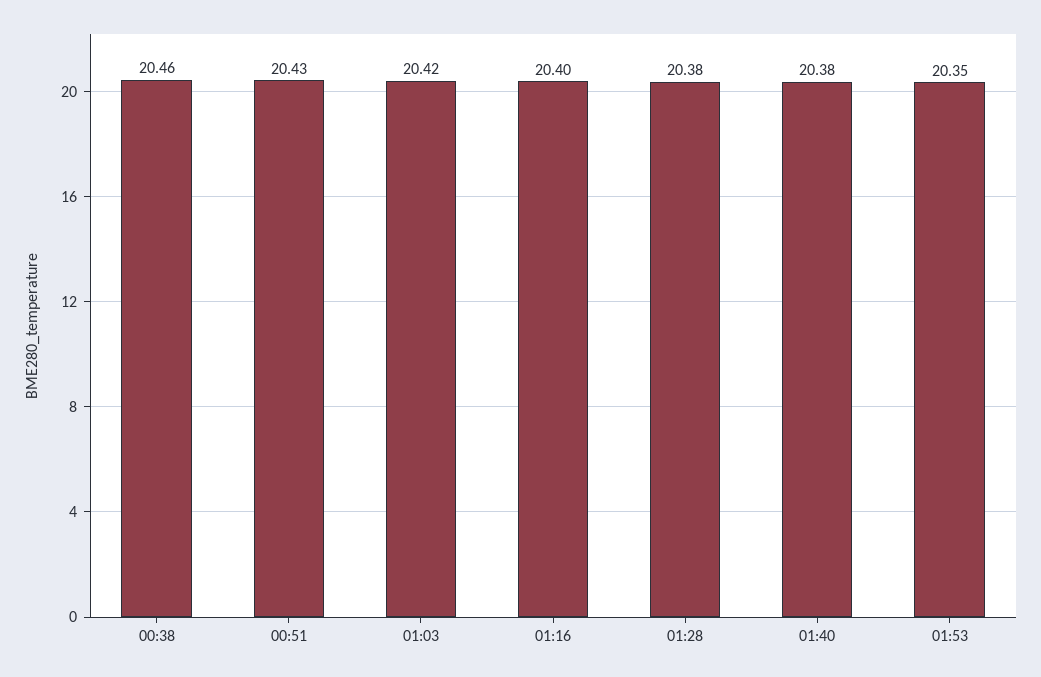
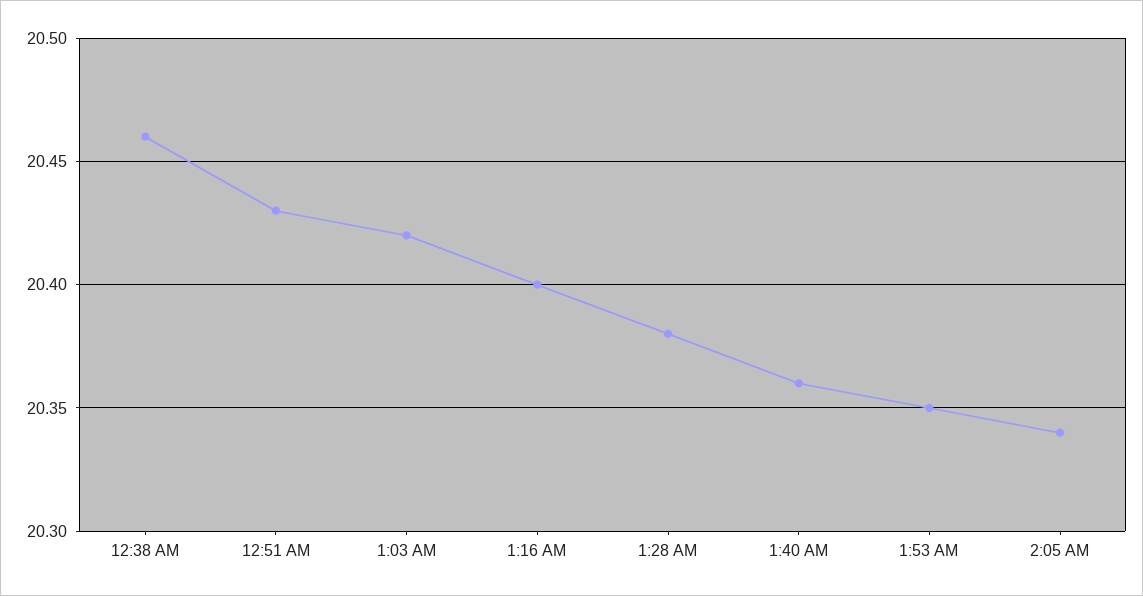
01:40: 20.38 -> 20.36
2:05 AM: none -> 20.34

